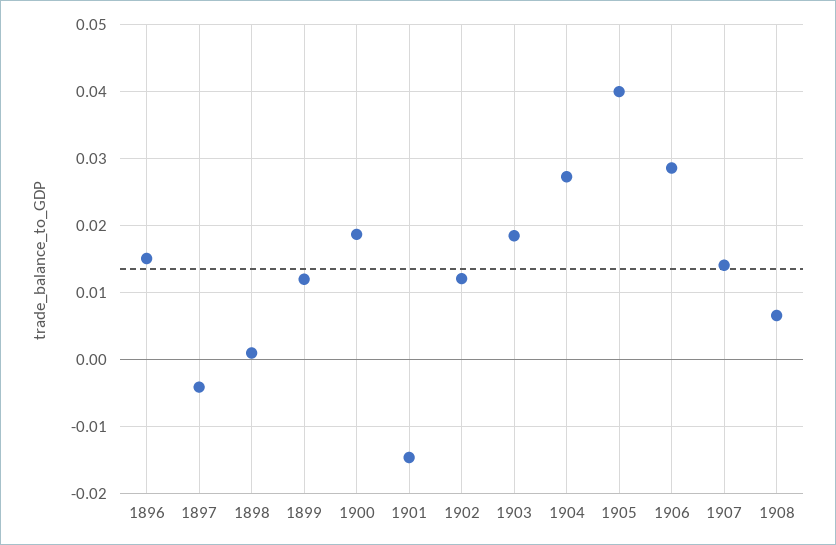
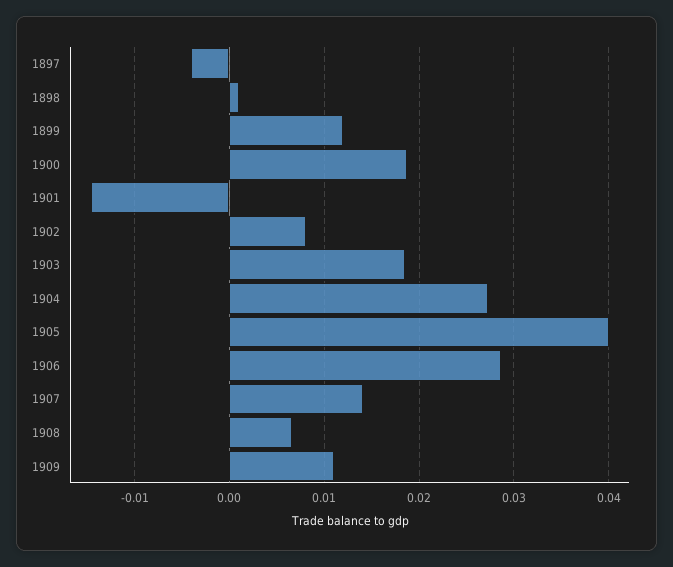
1896: 0.015 -> none
1902: 0.012 -> 0.008
1909: none -> 0.011

